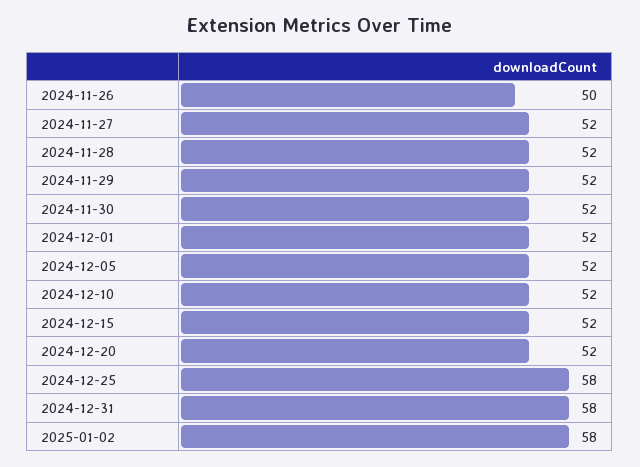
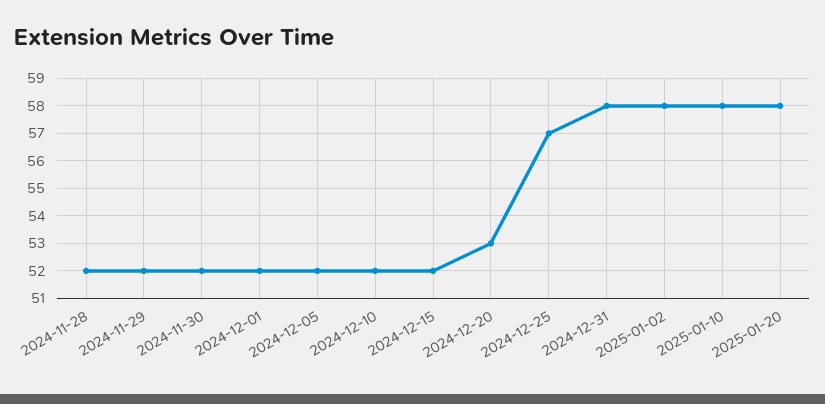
2024-11-26: 50 -> none
2024-11-27: 52 -> none
2024-12-20: 52 -> 53
2024-12-25: 58 -> 57
2025-01-10: none -> 58
2025-01-20: none -> 58

